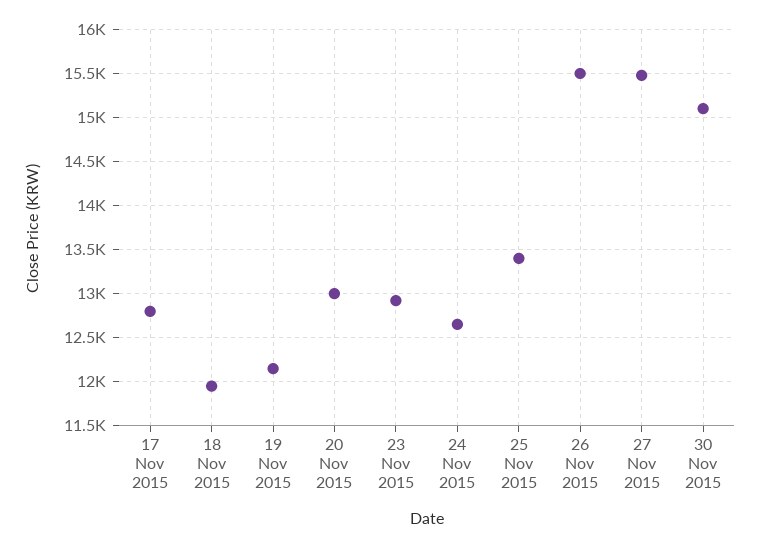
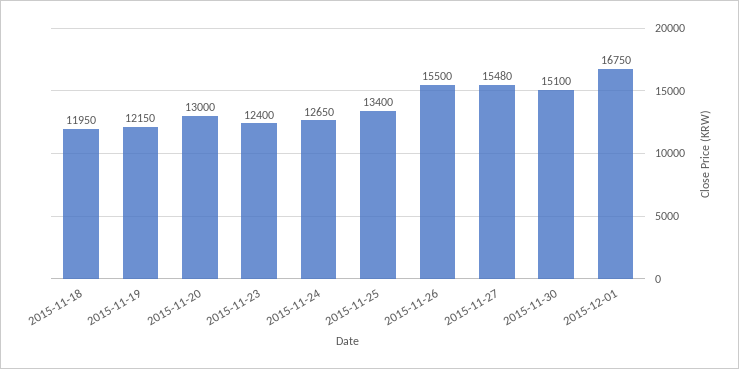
17 Nov 2015: 12800 -> none
23 Nov 2015: 12900 -> 12400
2015-12-01: none -> 16750

